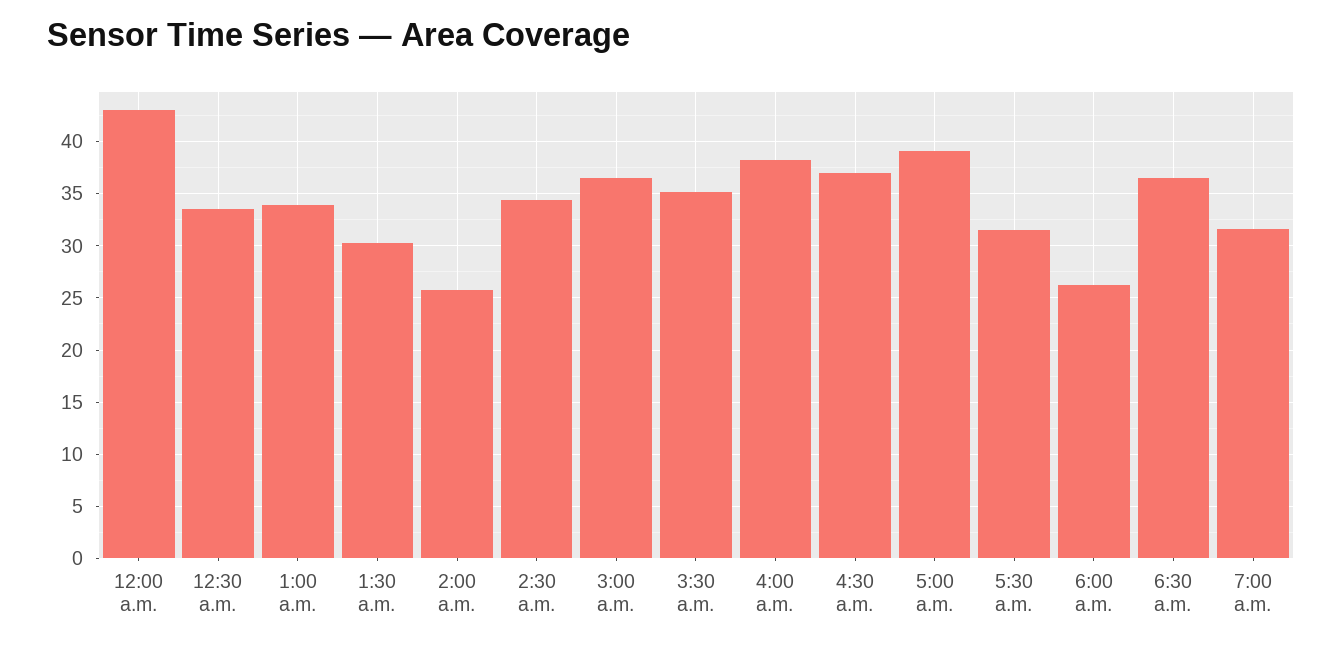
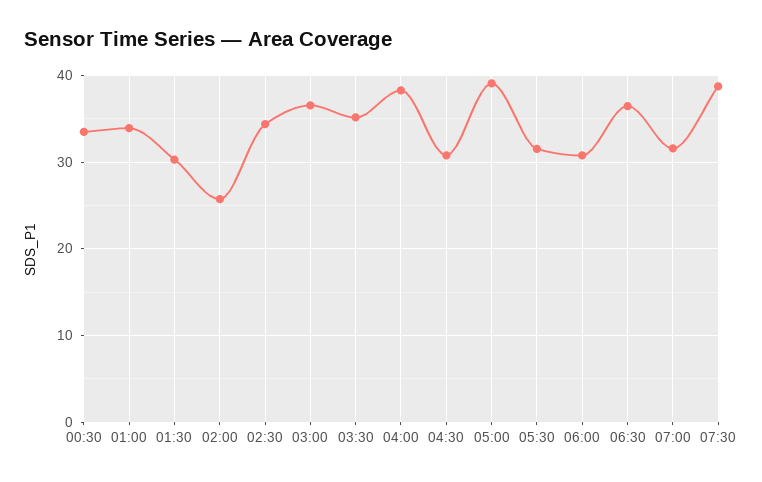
12:00 a.m.: 43 -> none
4:30 a.m.: 37 -> 31
6:00 a.m.: 26 -> 31
07:30: none -> 39

